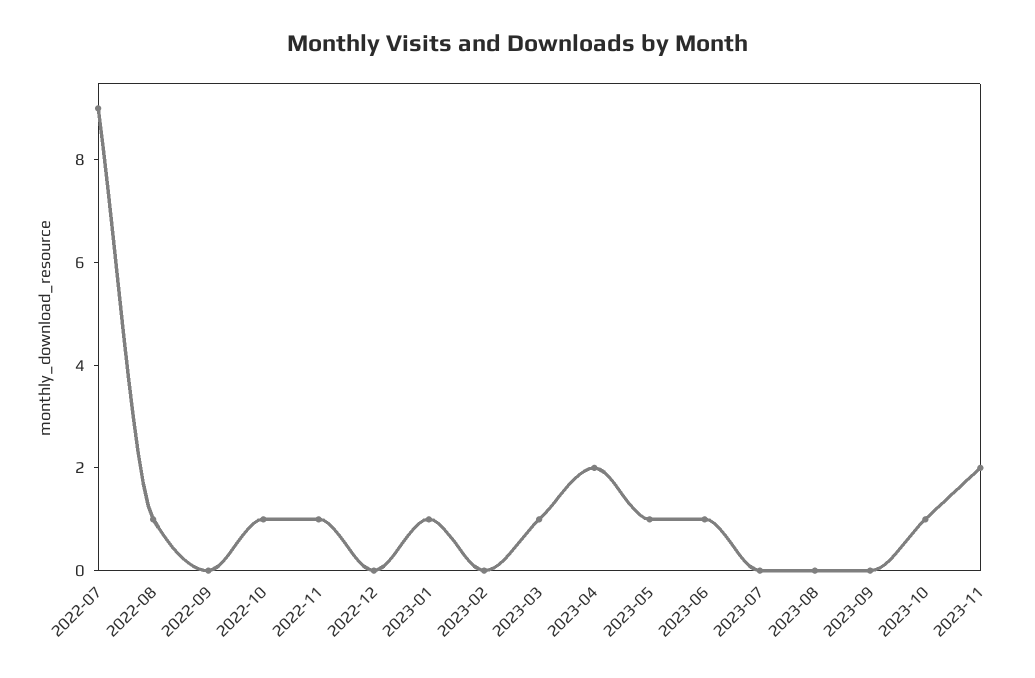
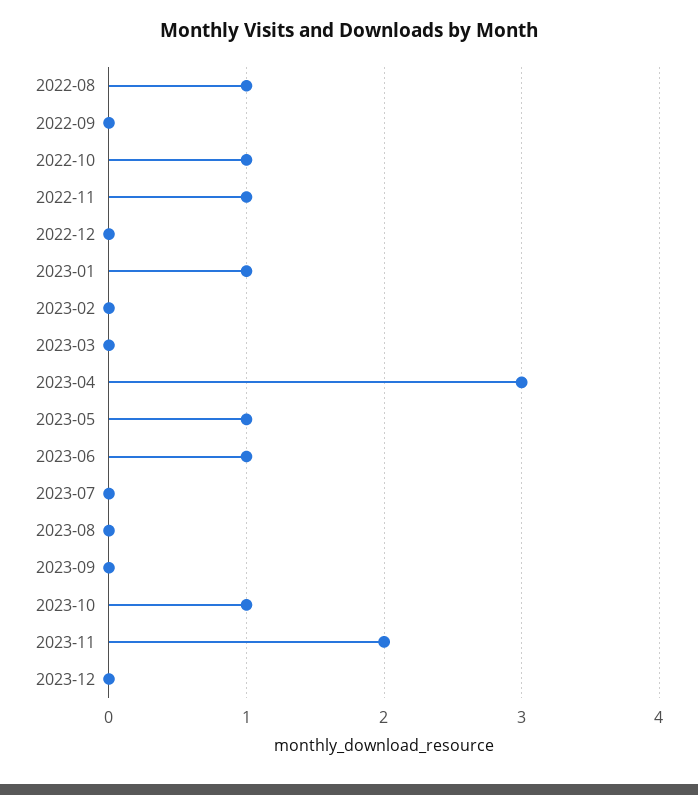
2022-07: 9 -> none
2023-03: 1 -> 0
2023-04: 2 -> 3
2023-12: none -> 0

